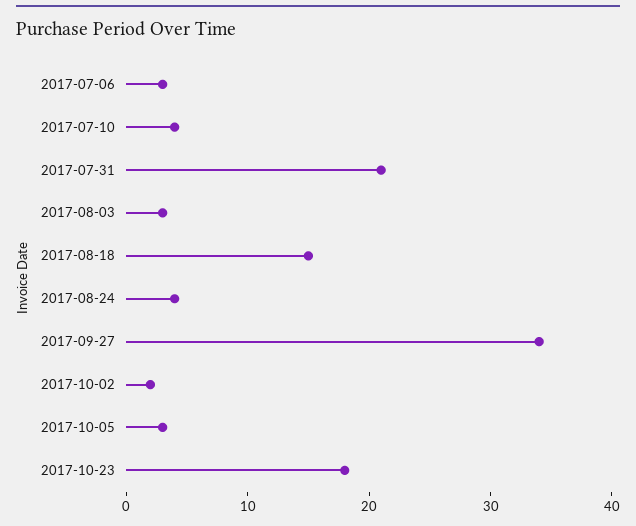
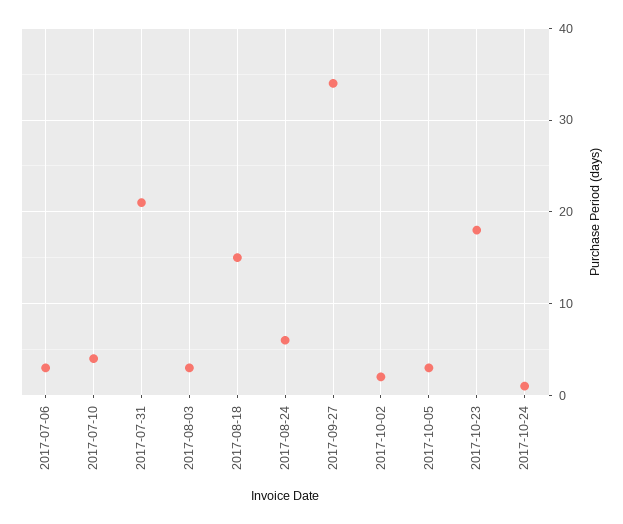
2017-08-24: 4 -> 6
2017-10-24: none -> 1

